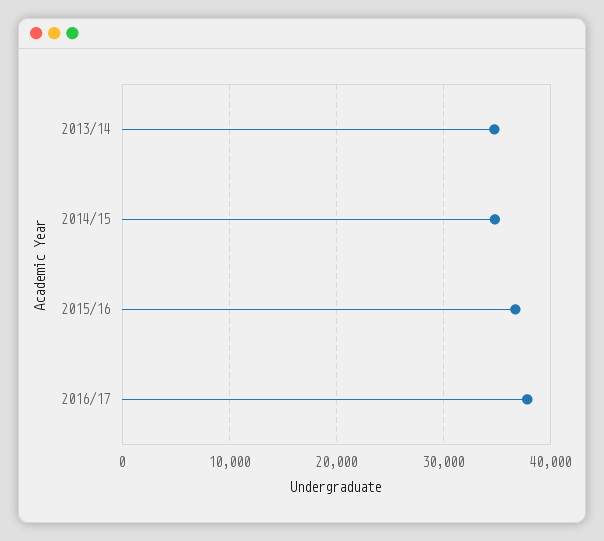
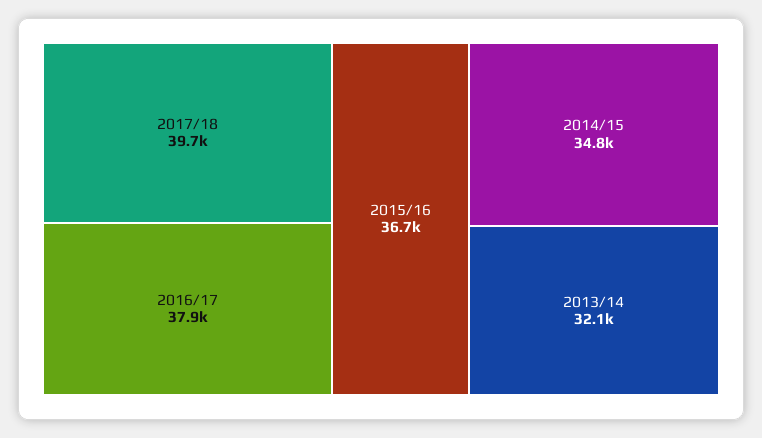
2013/14: 35000 -> 32100
2017/18: none -> 39700

